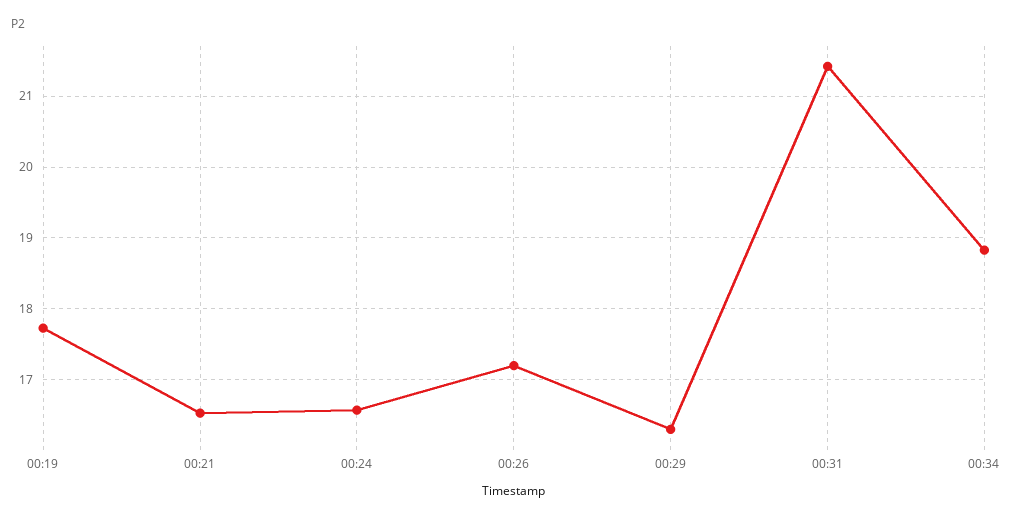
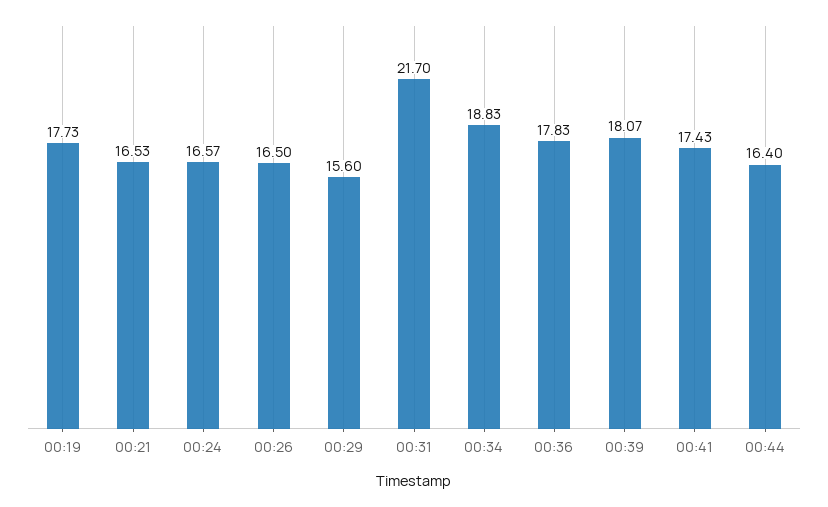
00:26: 17.2 -> 16.5
00:29: 16.3 -> 15.6
00:31: 21.4 -> 21.7
00:36: none -> 17.83
00:39: none -> 18.07
00:41: none -> 17.43
00:44: none -> 16.4

